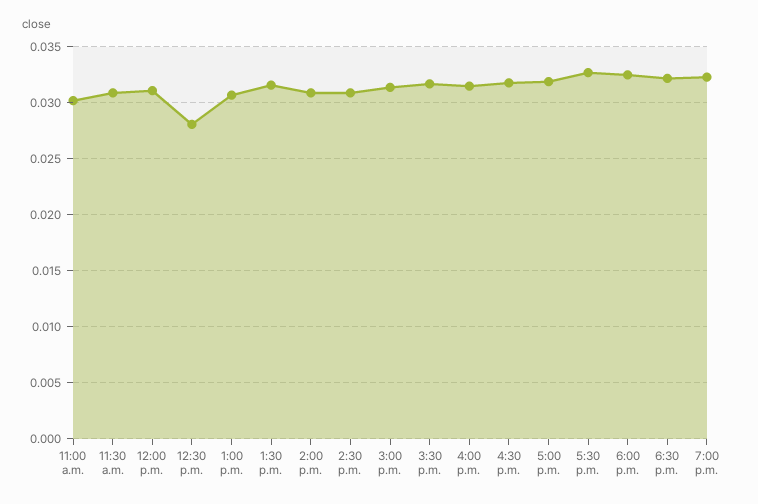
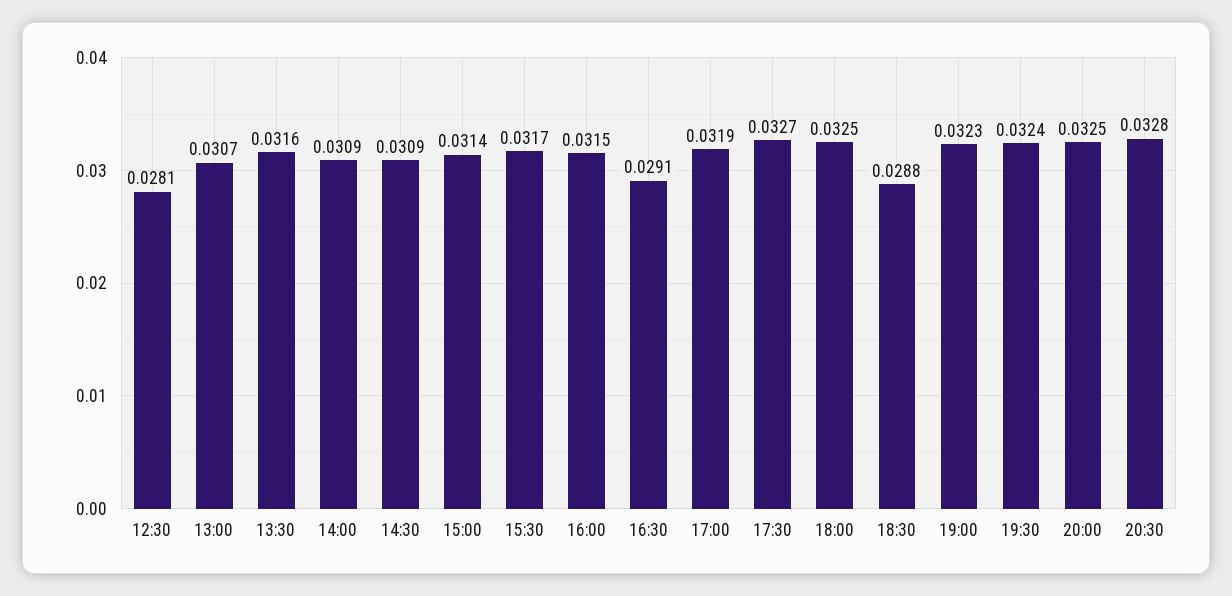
11:00 a.m.: 0.03 -> none
11:30 a.m.: 0.031 -> none
12:00 p.m.: 0.031 -> none
4:30 p.m.: 0.032 -> 0.0291
6:30 p.m.: 0.032 -> 0.0288
19:30: none -> 0.0324
20:00: none -> 0.0325
20:30: none -> 0.0328

